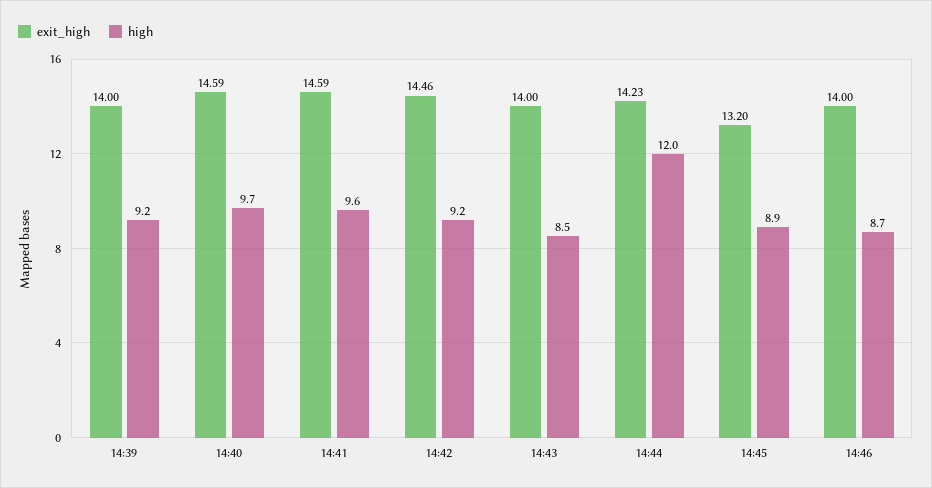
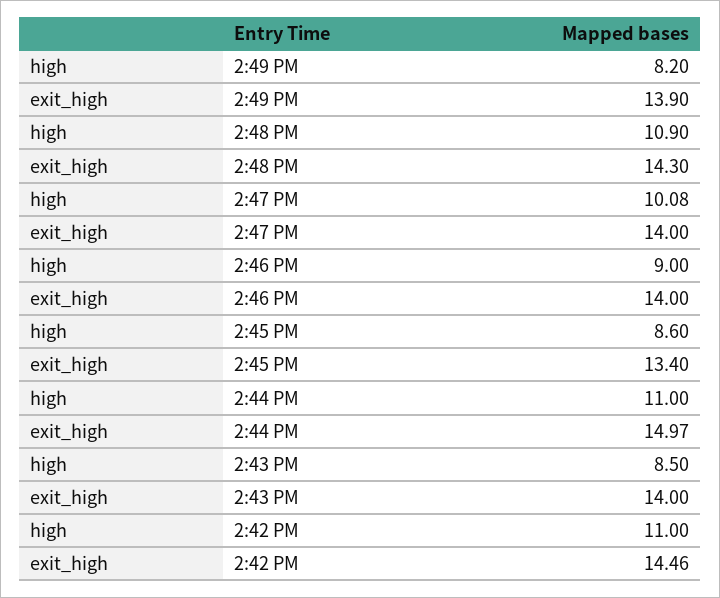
exit_high, 14:39: 14 -> none
high, 14:39: 9.2 -> none
exit_high, 14:40: 14.59 -> none
high, 14:40: 9.7 -> none
exit_high, 14:41: 14.59 -> none
high, 14:41: 9.6 -> none
high, 14:42: 9.2 -> 11
exit_high, 14:44: 14.23 -> 14.97
high, 14:44: 12 -> 11
exit_high, 14:45: 13.2 -> 13.4
high, 14:45: 8.9 -> 8.6
high, 14:46: 8.7 -> 9
high, 2:49 PM: none -> 8.2
exit_high, 2:49 PM: none -> 13.9
high, 2:48 PM: none -> 10.9
exit_high, 2:48 PM: none -> 14.3
high, 2:47 PM: none -> 10.08
exit_high, 2:47 PM: none -> 14

